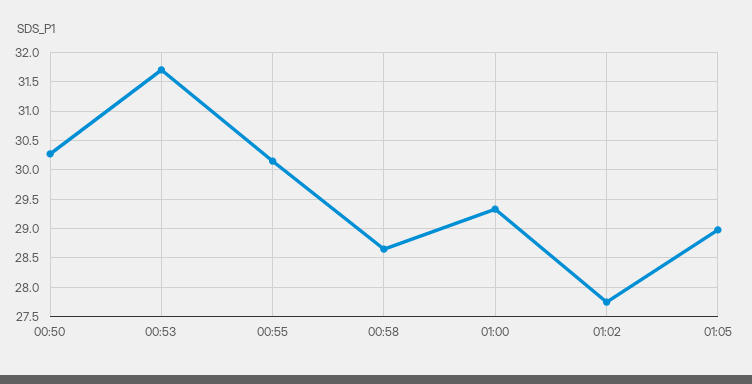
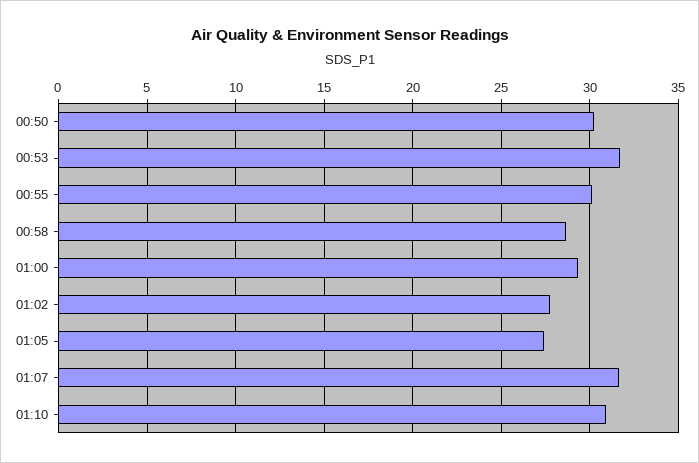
01:05: 29 -> 27.5
01:07: none -> 31.5
01:10: none -> 31

